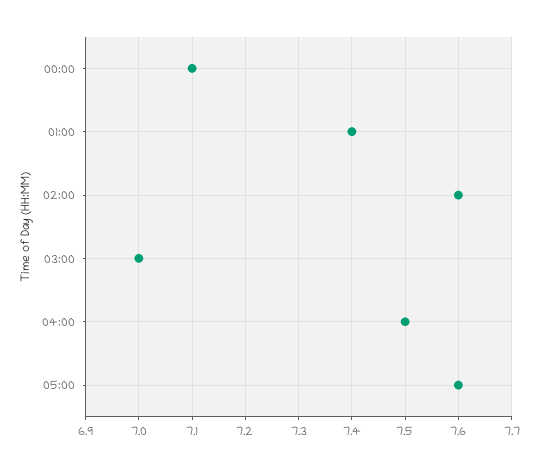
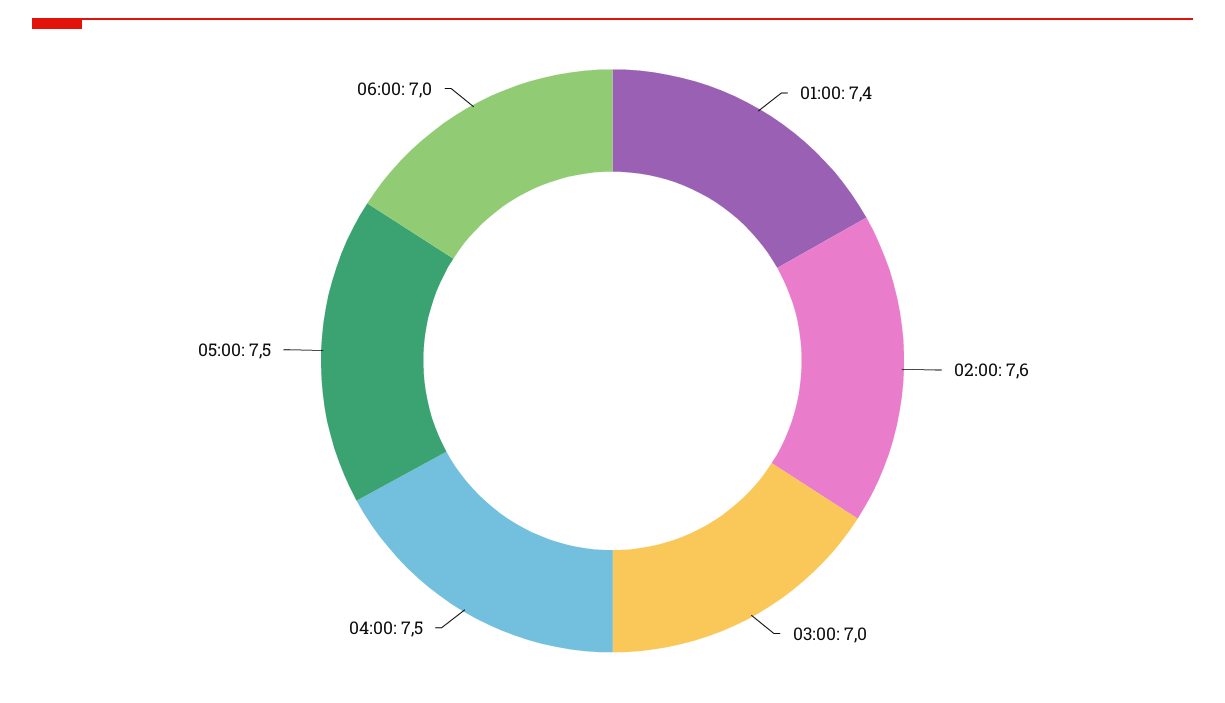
00:00: 7.1 -> none
05:00: 7.6 -> 7.5
06:00: none -> 7

